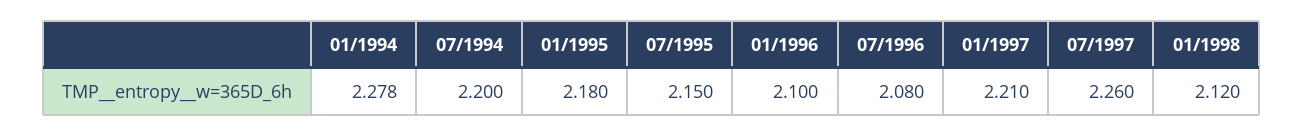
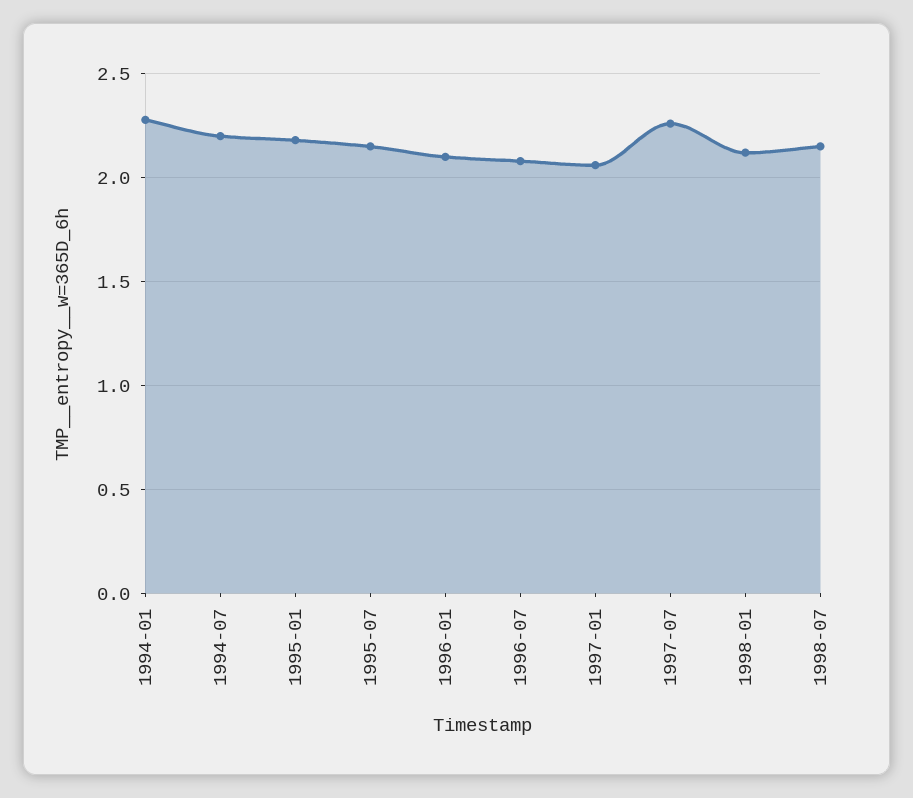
01/1997: 2.21 -> 2.05
1998-07: none -> 2.15

